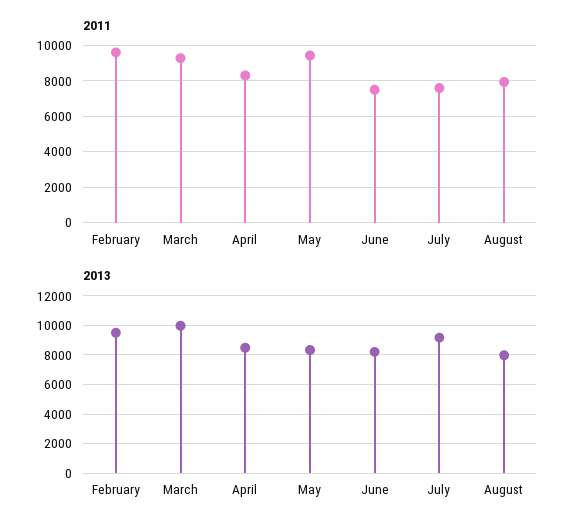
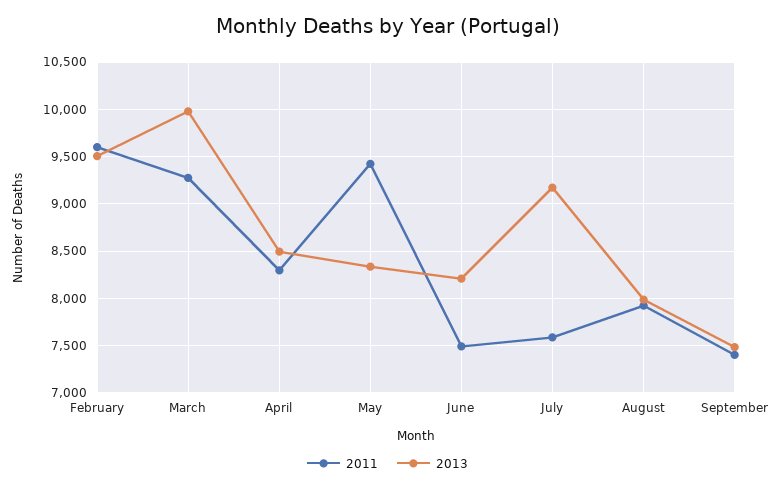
2011, September: none -> 7400
2013, September: none -> 7500

